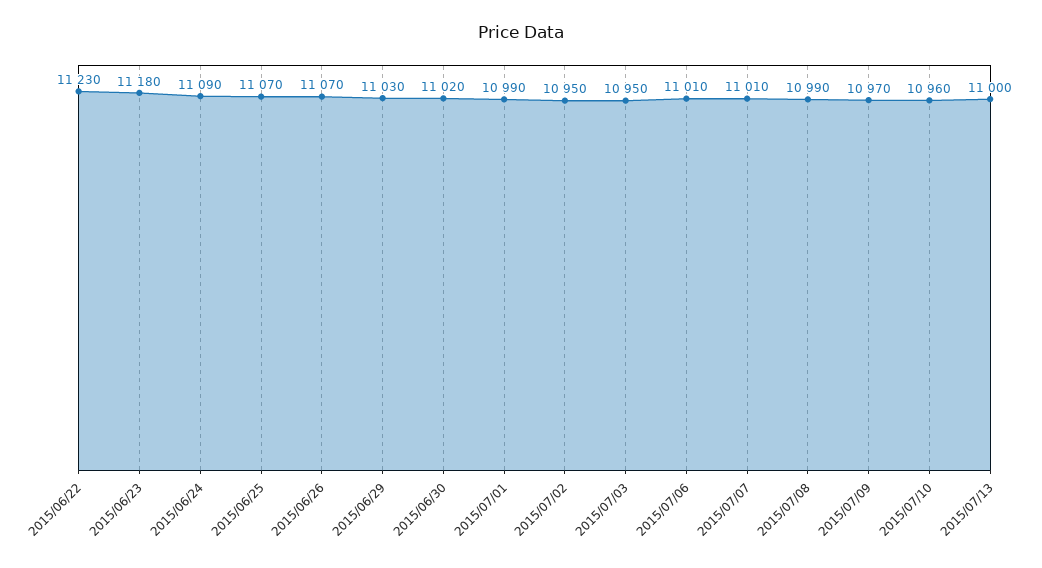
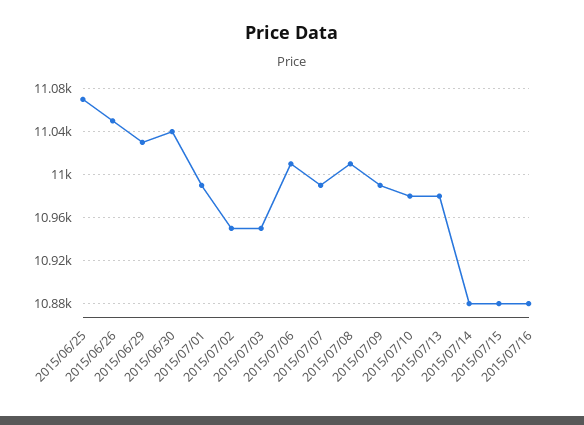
2015/06/22: 11230 -> none
2015/06/23: 11180 -> none
2015/06/24: 11090 -> none
2015/06/26: 11070 -> 11050
2015/06/30: 11020 -> 11040
2015/07/07: 11010 -> 10990
2015/07/08: 10990 -> 11010
2015/07/09: 10970 -> 10990
2015/07/10: 10960 -> 10980
2015/07/13: 11000 -> 10980
2015/07/14: none -> 10880
2015/07/15: none -> 10880
2015/07/16: none -> 10880

